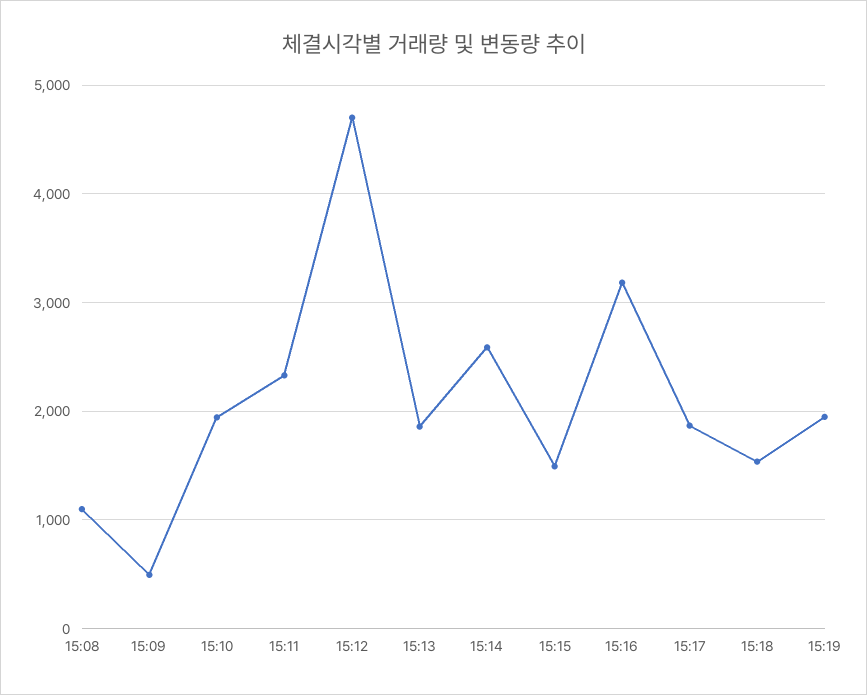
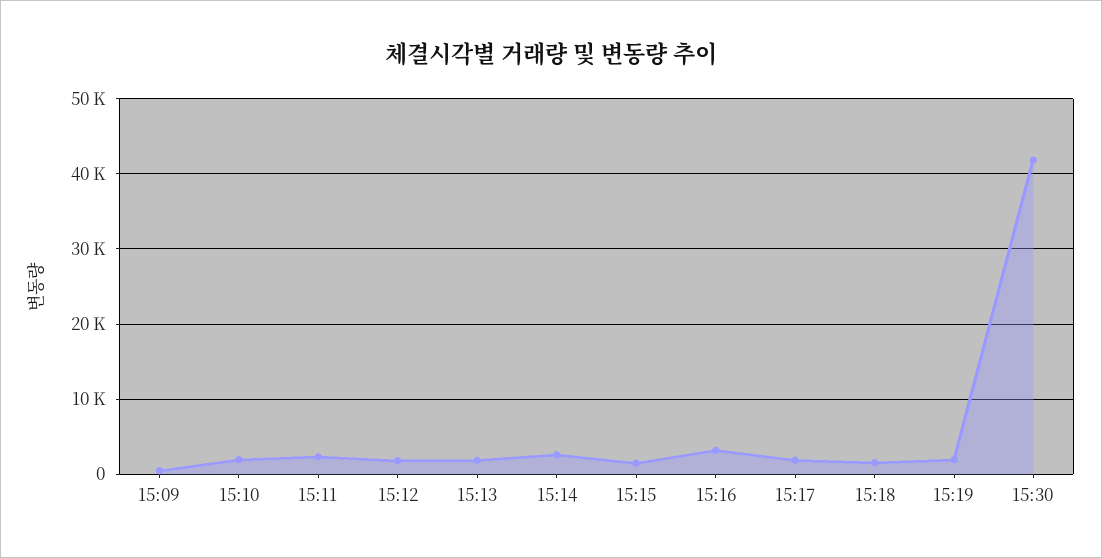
15:08: 1100 -> none
15:12: 4700 -> 2000
15:30: none -> 42000

